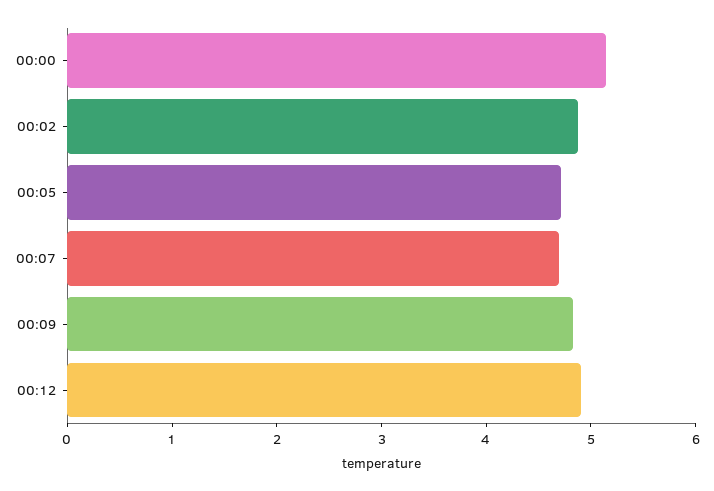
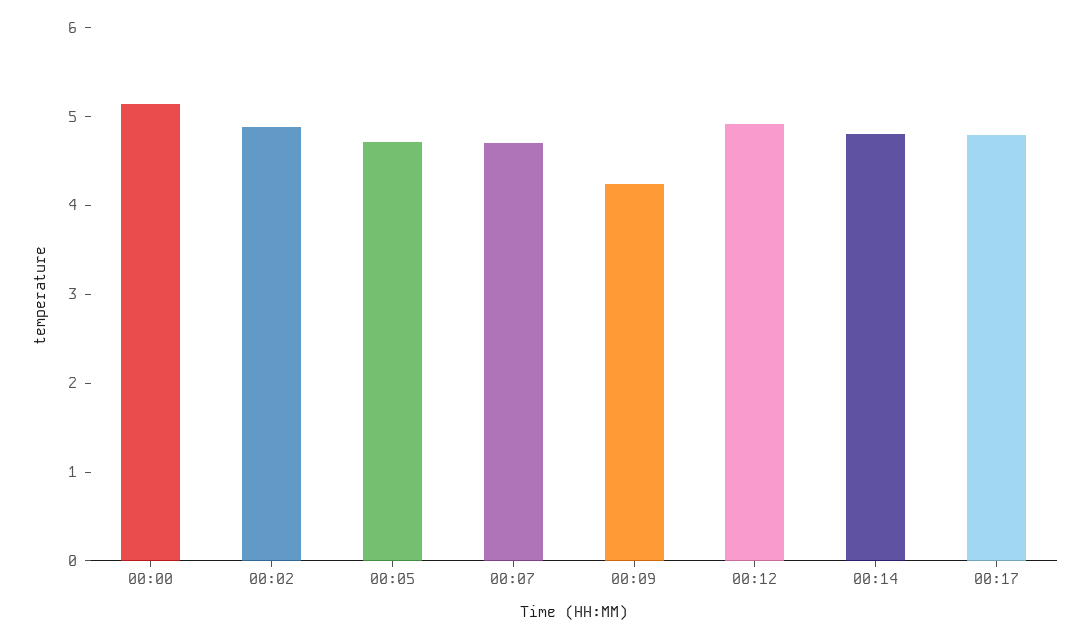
00:09: 4.8 -> 4.2
00:14: none -> 4.8
00:17: none -> 4.8

